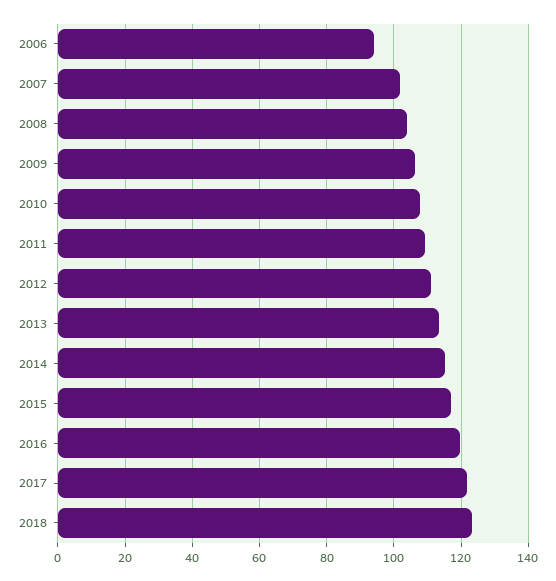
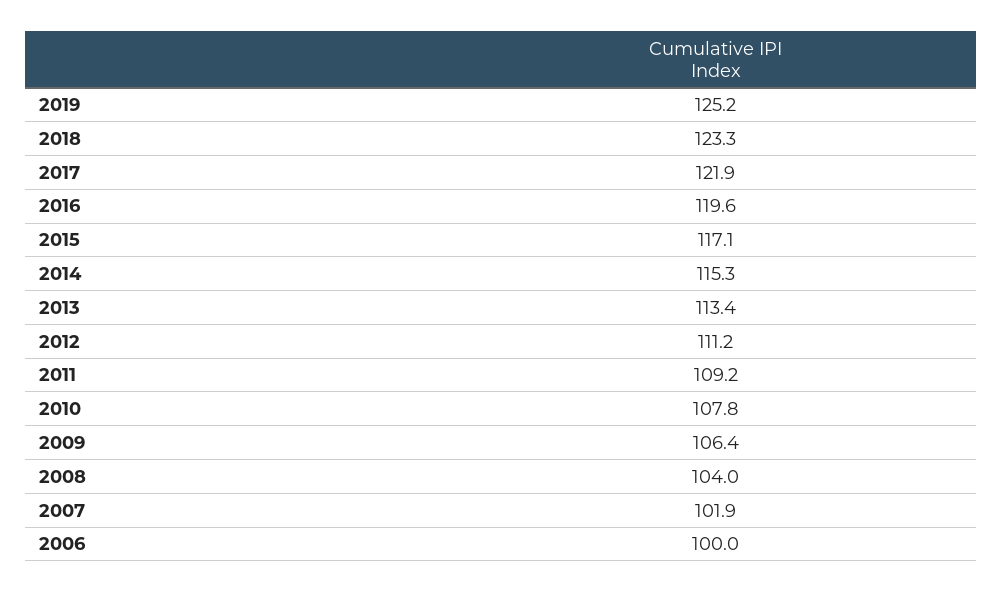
2006: 94 -> 100
2019: none -> 125.2

